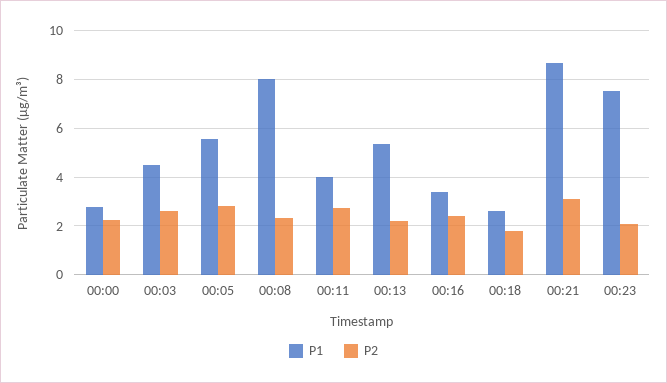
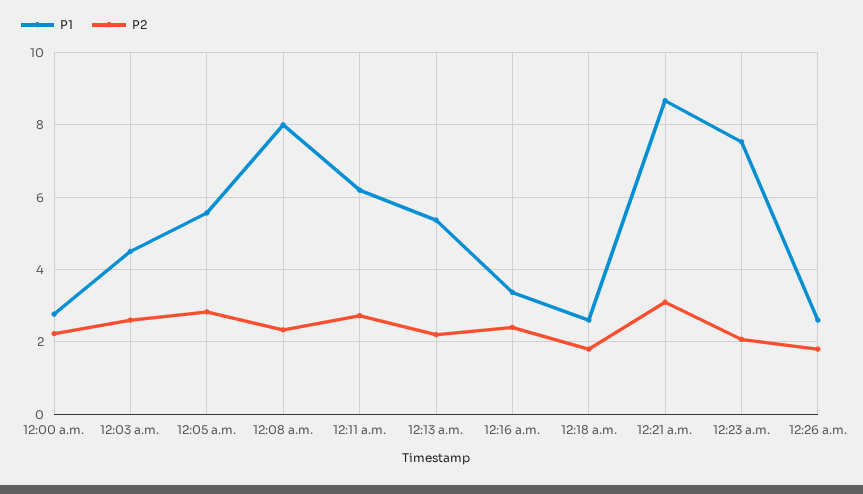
P1, 00:11: 4 -> 6.2
P1, 12:26 a.m.: none -> 2.6
P2, 12:26 a.m.: none -> 1.8

